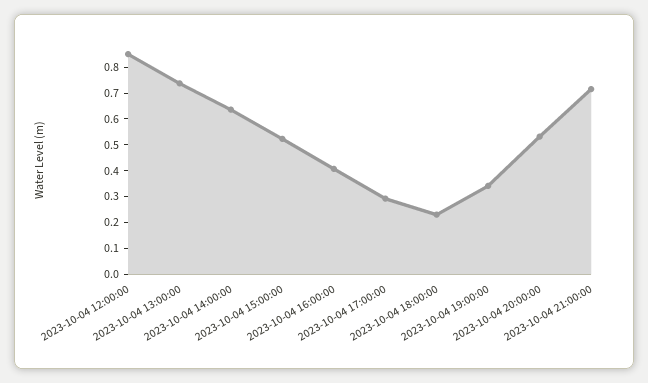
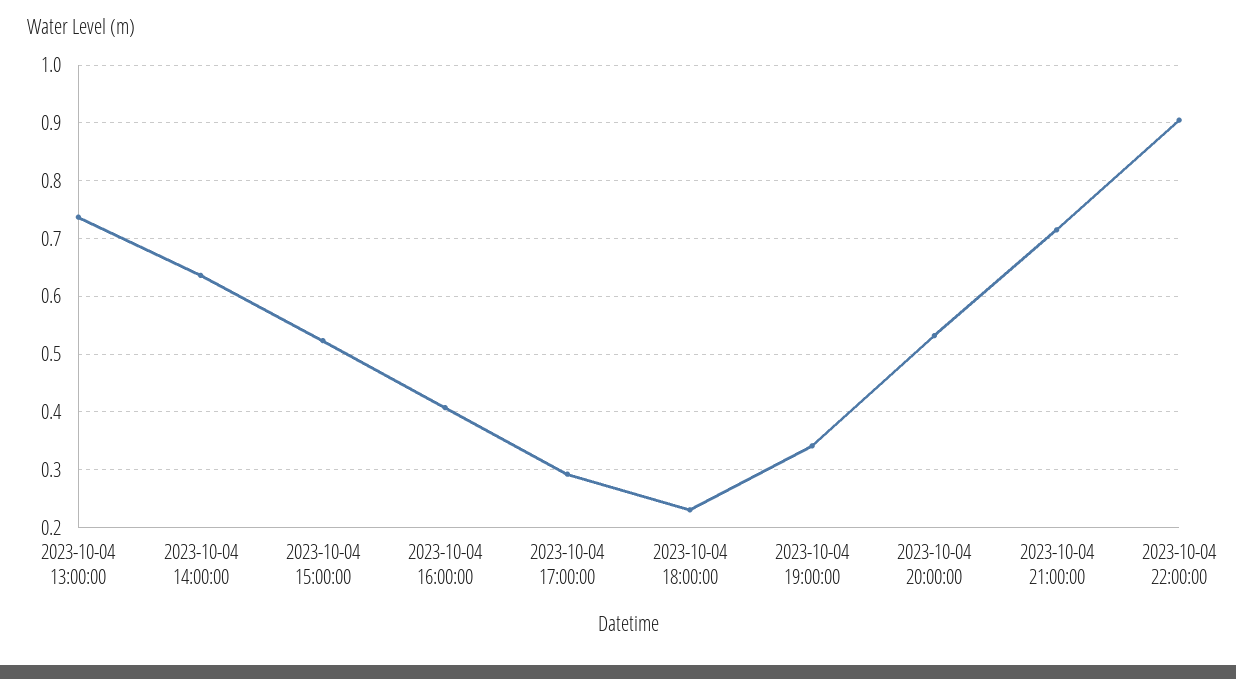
2023-10-04 12:00:00: 0.85 -> none
2023-10-04 22:00:00: none -> 0.9

